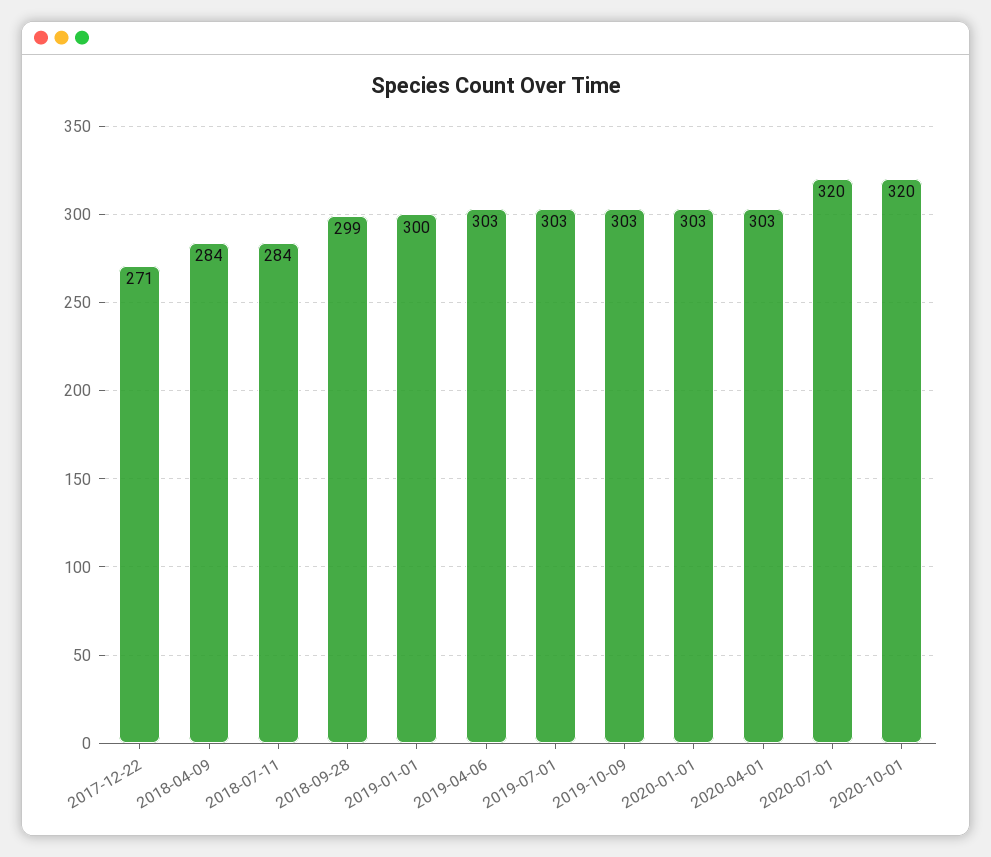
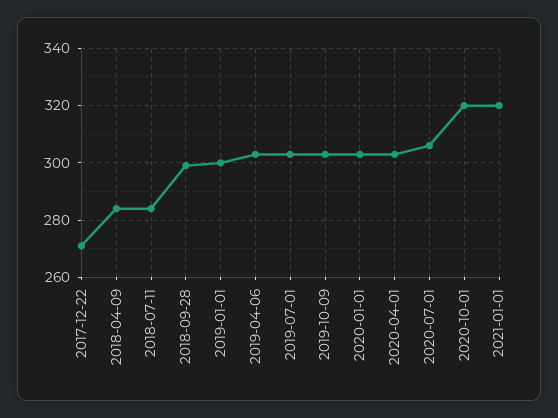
2020-07-01: 320 -> 305
2021-01-01: none -> 320

